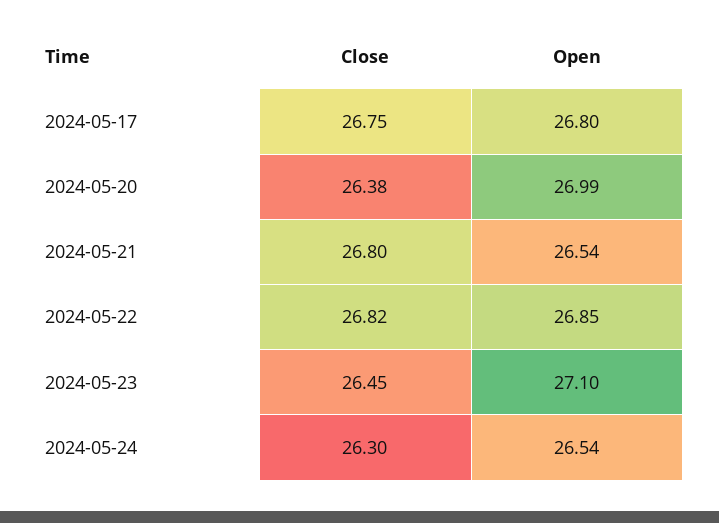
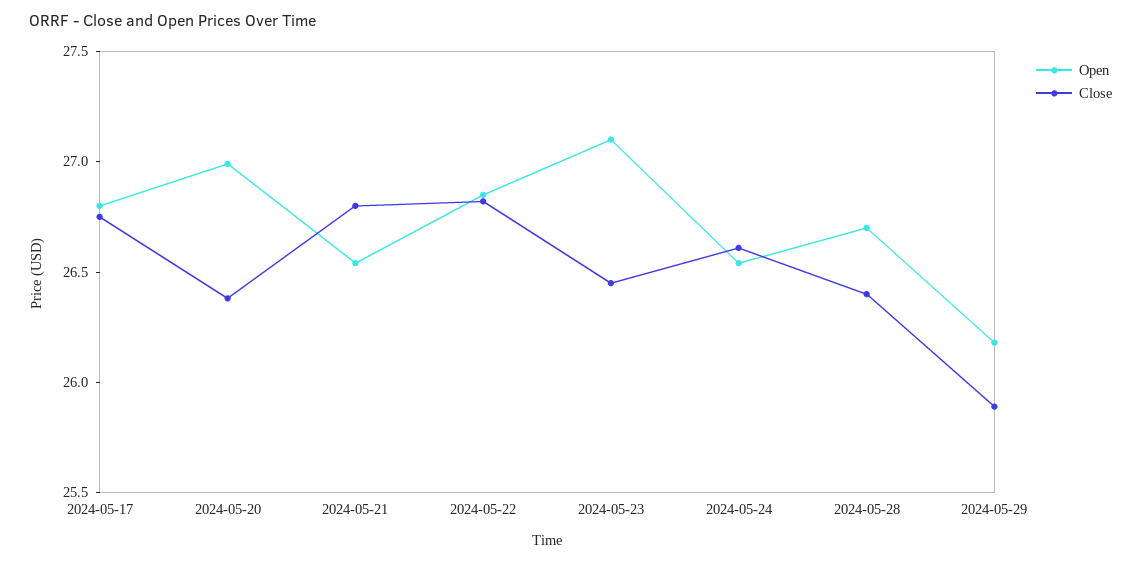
Close, 2024-05-24: 26.3 -> 26.6
Open, 2024-05-28: none -> 26.7
Close, 2024-05-28: none -> 26.4
Open, 2024-05-29: none -> 26.2
Close, 2024-05-29: none -> 25.9

